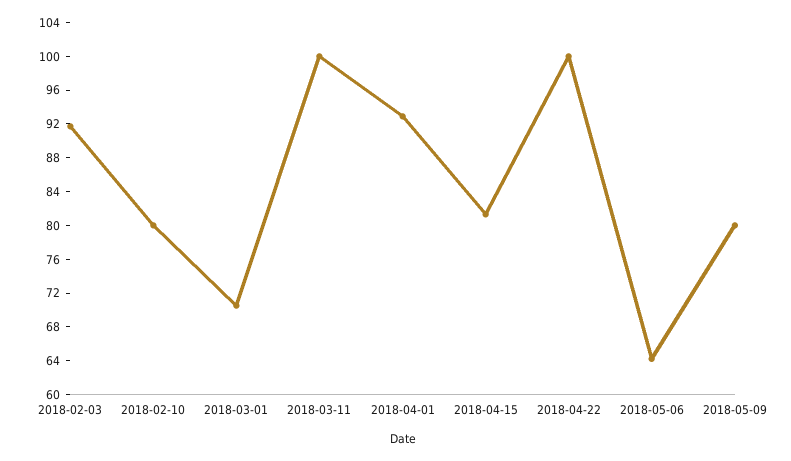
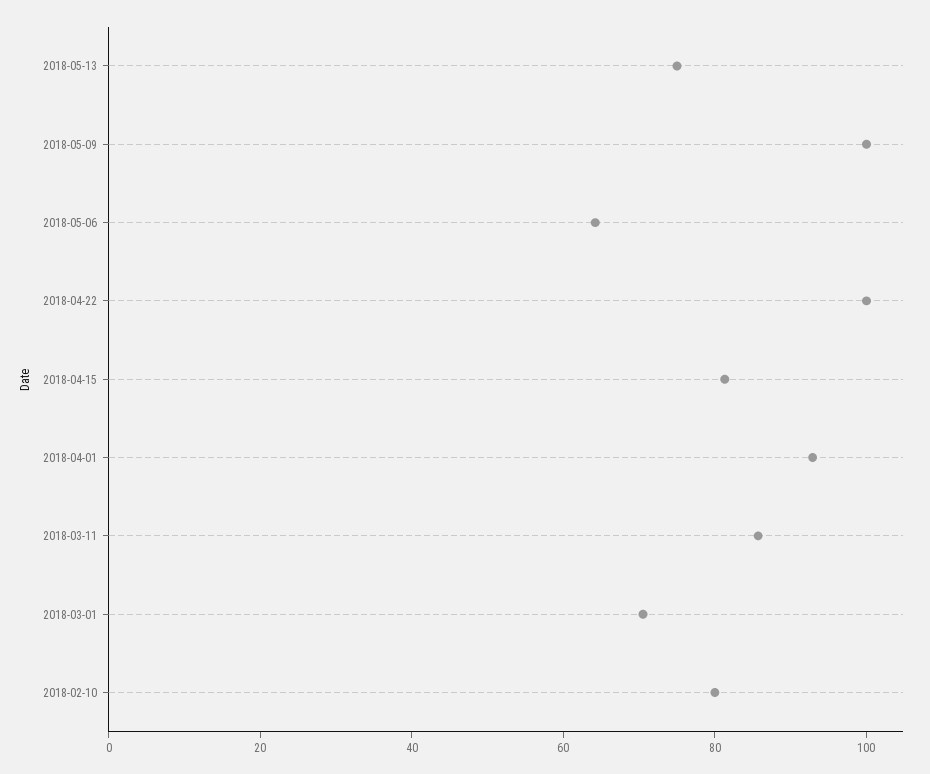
2018-02-03: 92 -> none
2018-03-11: 100 -> 85
2018-05-09: 80 -> 100
2018-05-13: none -> 75

